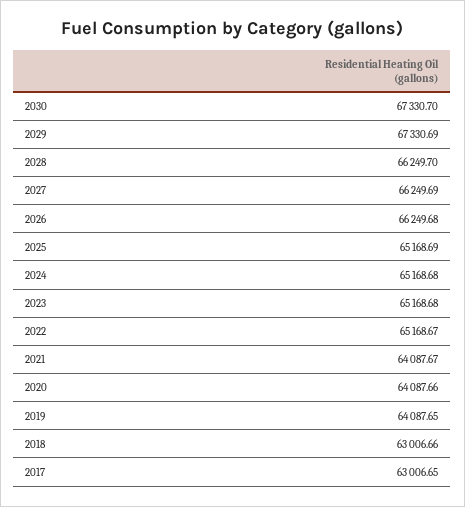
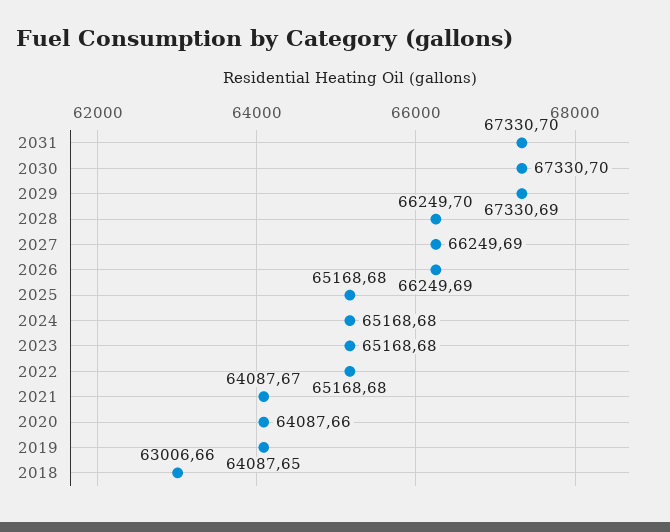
2026: 66249.68 -> 66249.69
2025: 65168.69 -> 65168.68
2022: 65168.67 -> 65168.68
2017: 63006.65 -> none
2031: none -> 67330.7

